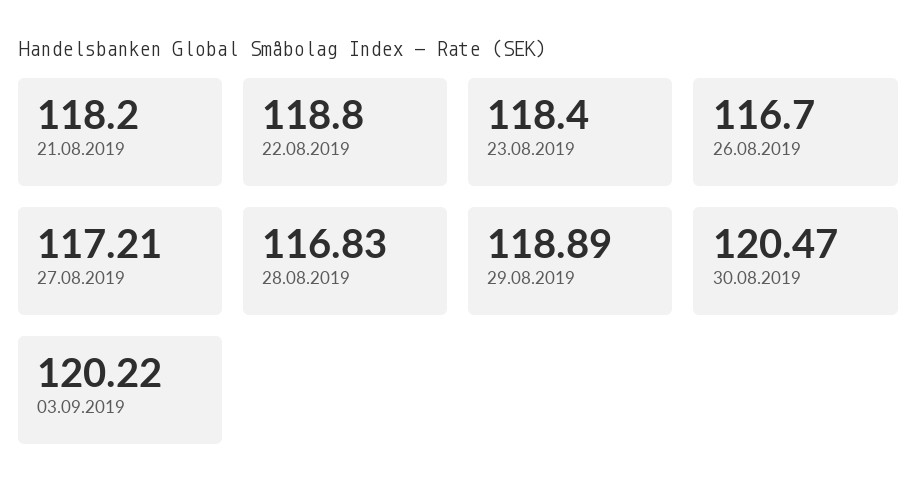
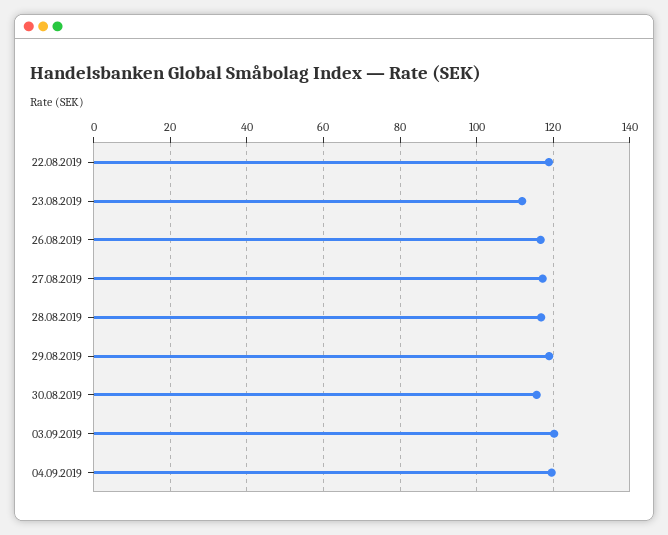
21.08.2019: 118.2 -> none
23.08.2019: 118.4 -> 112
30.08.2019: 120.47 -> 116
04.09.2019: none -> 120

